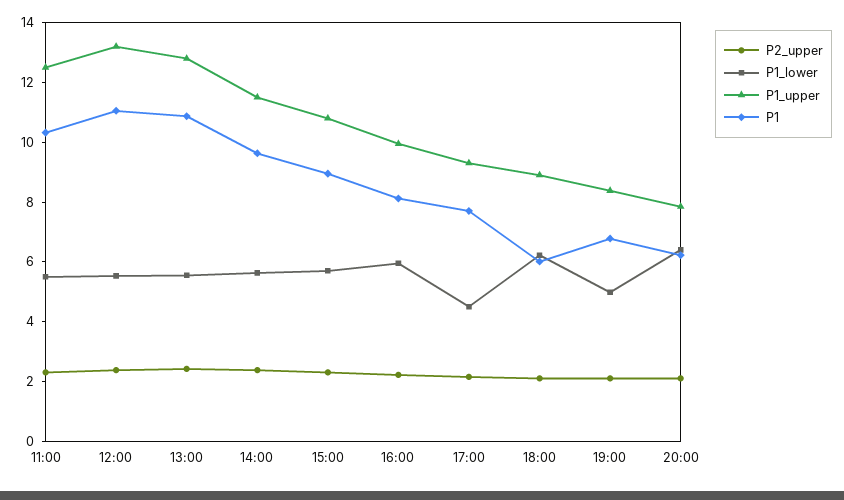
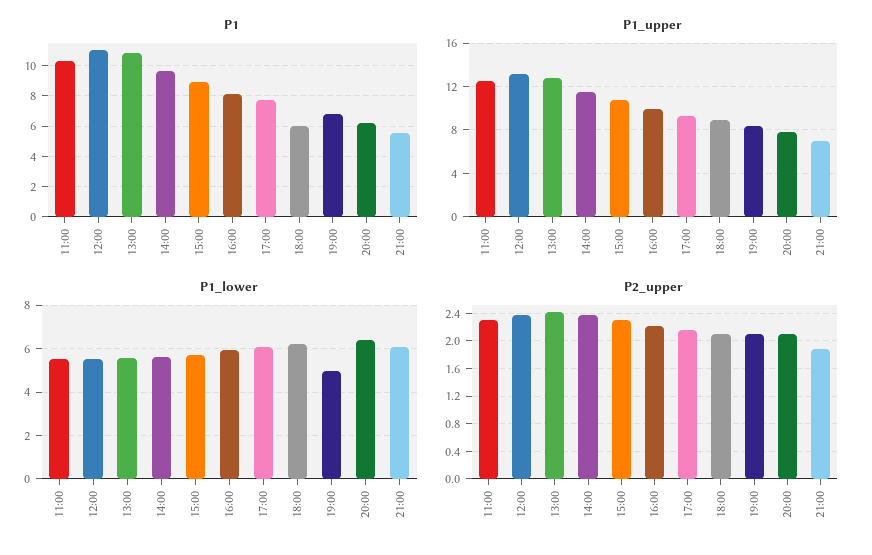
P1_lower, 17:00: 4.5 -> 6
P1, 21:00: none -> 5.5
P1_upper, 21:00: none -> 7
P1_lower, 21:00: none -> 6
P2_upper, 21:00: none -> 1.9

